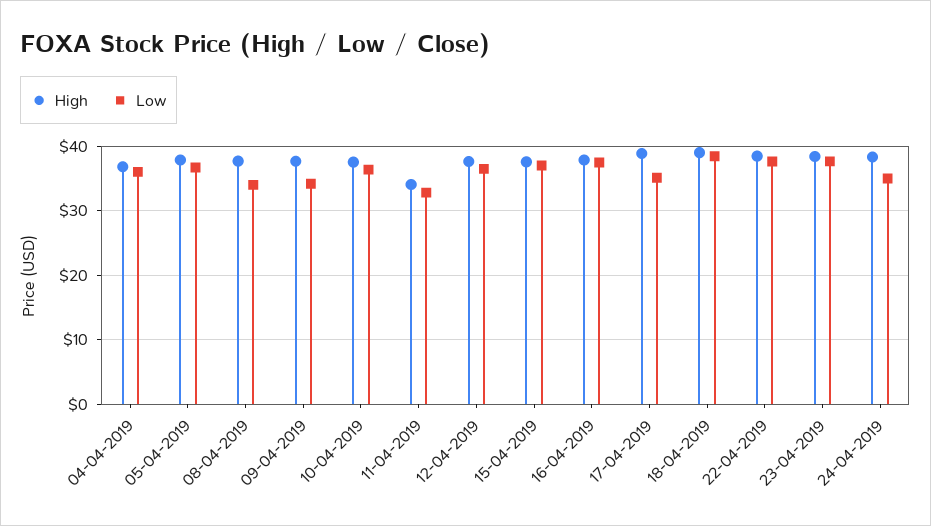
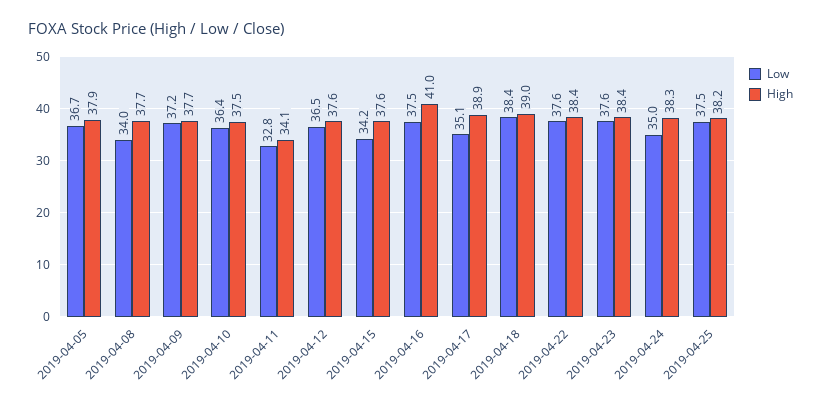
High, 04-04-2019: 37 -> none
Low, 04-04-2019: 36 -> none
Low, 09-04-2019: 34 -> 37.2
Low, 15-04-2019: 37 -> 34.2
High, 16-04-2019: 38 -> 41
Low, 2019-04-25: none -> 37.5
High, 2019-04-25: none -> 38.2

